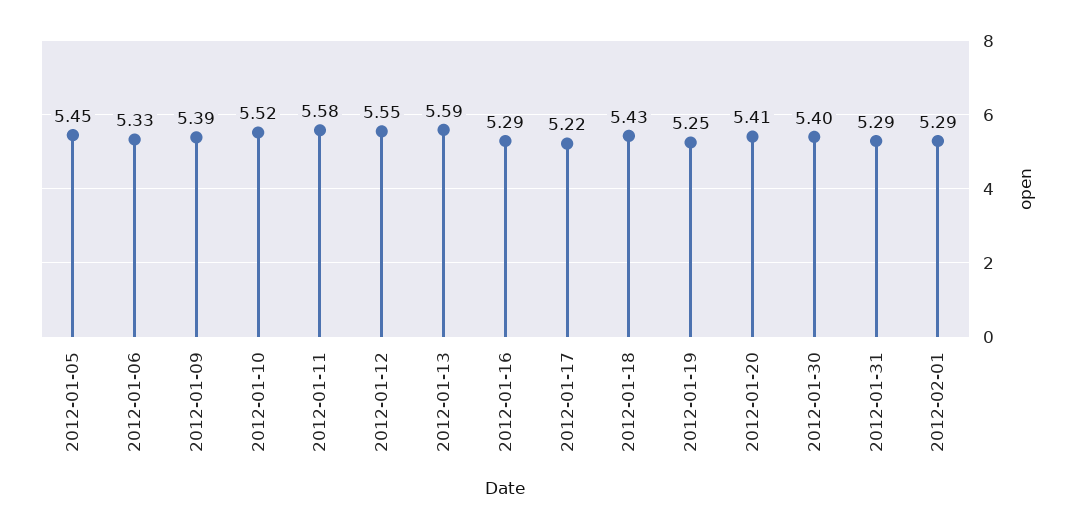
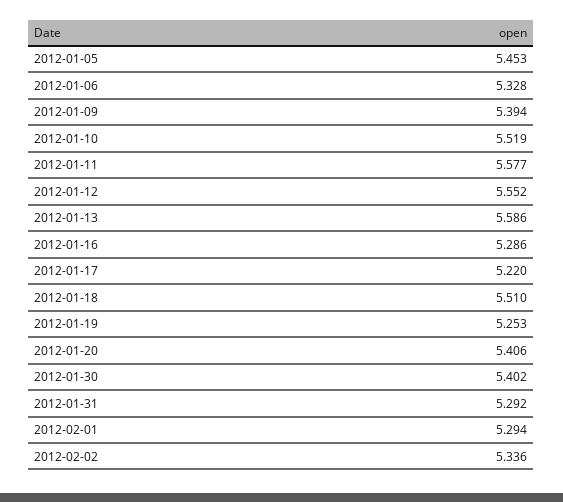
2012-01-18: 5.43 -> 5.51
2012-02-02: none -> 5.336

